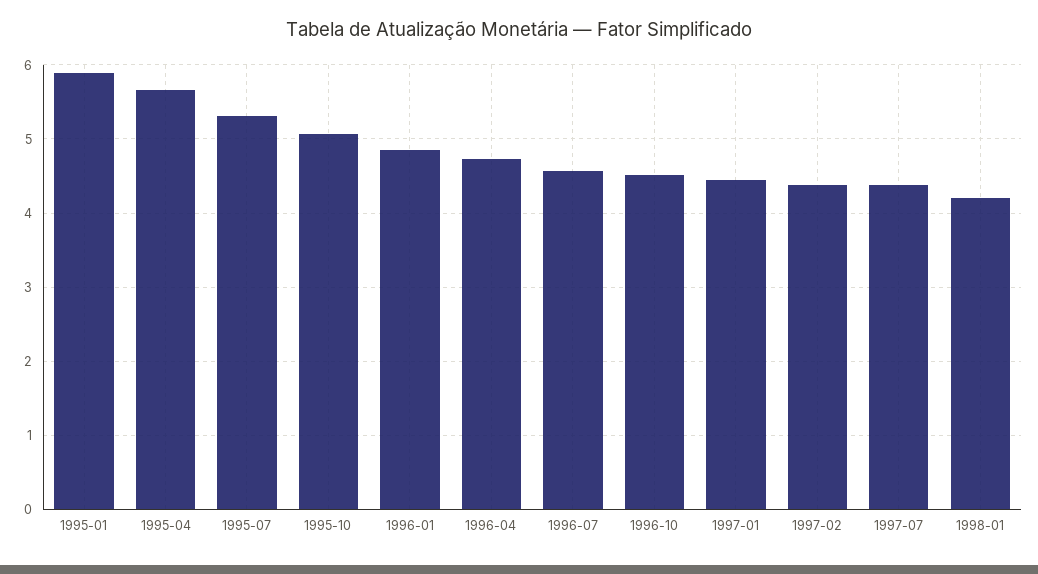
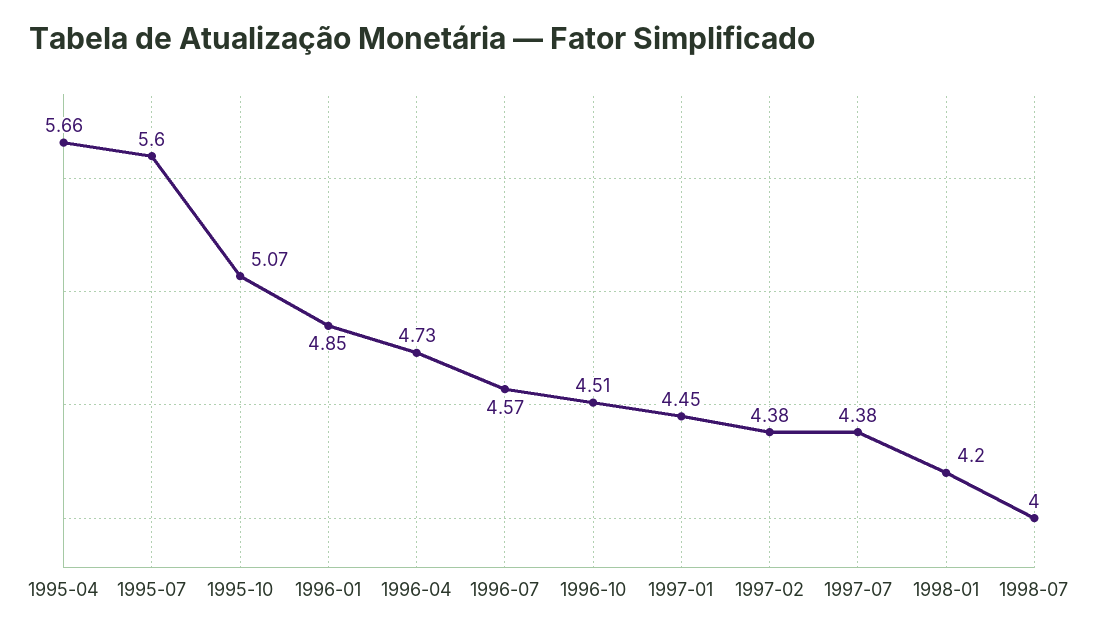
1995-01: 5.9 -> none
1995-07: 5.3 -> 5.6
1998-07: none -> 4

